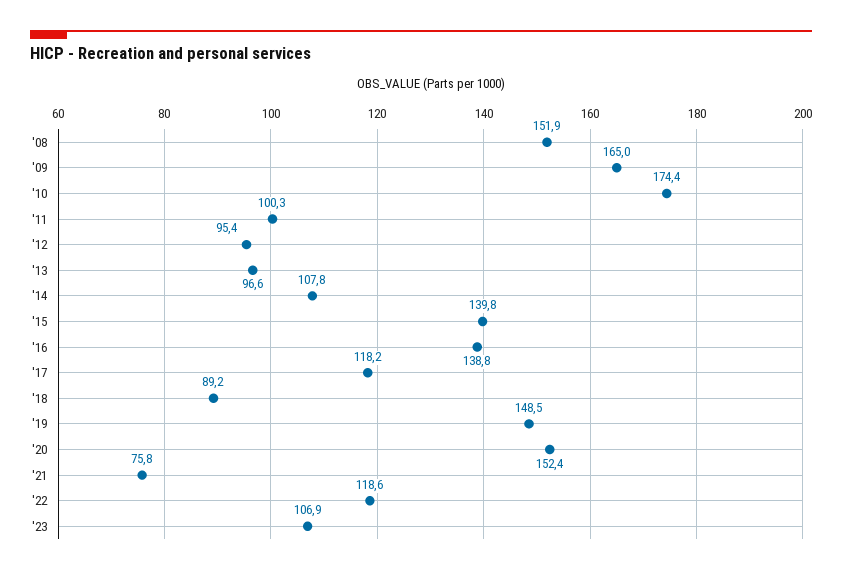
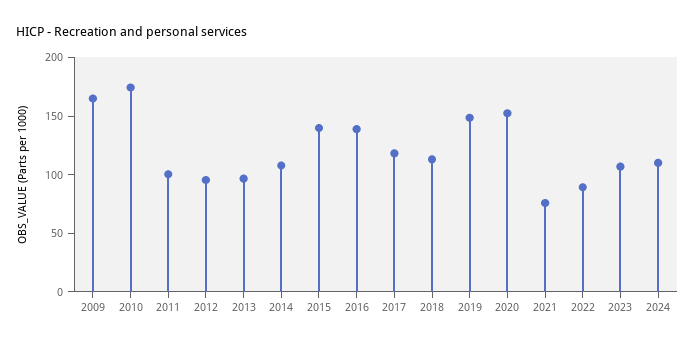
'08: 151.9 -> none
'18: 89.2 -> 110
'22: 118.6 -> 90
2024: none -> 110

